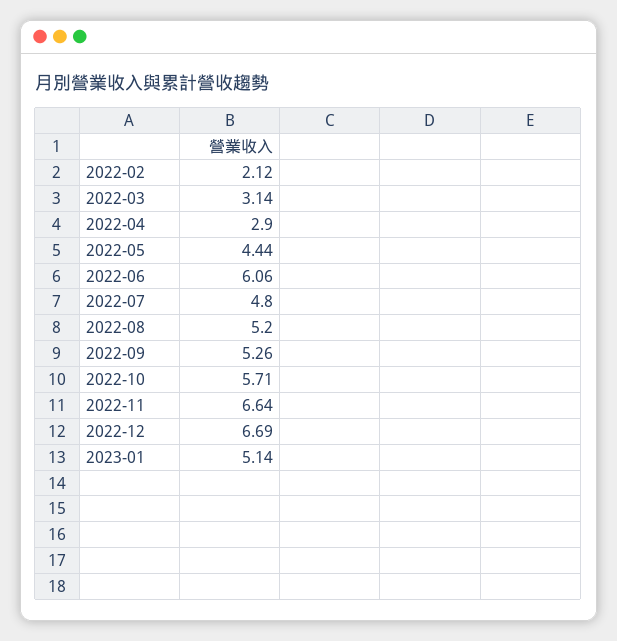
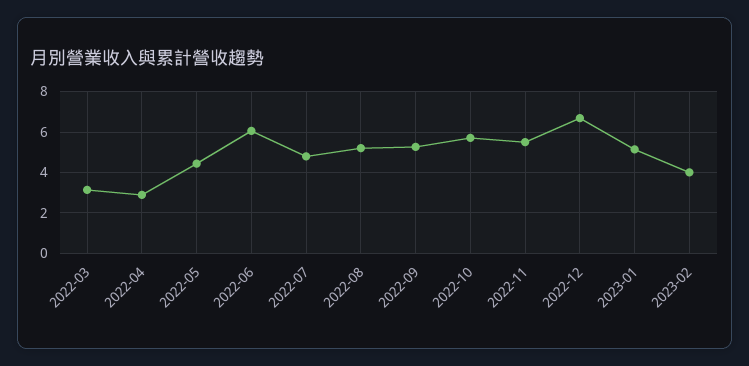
2022-02: 2.12 -> none
2022-11: 6.64 -> 5.5
2023-02: none -> 4

